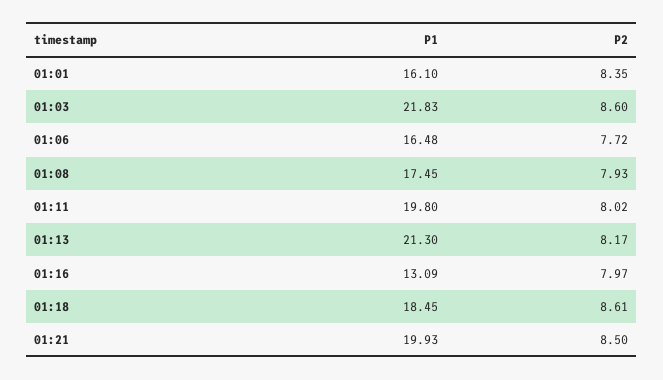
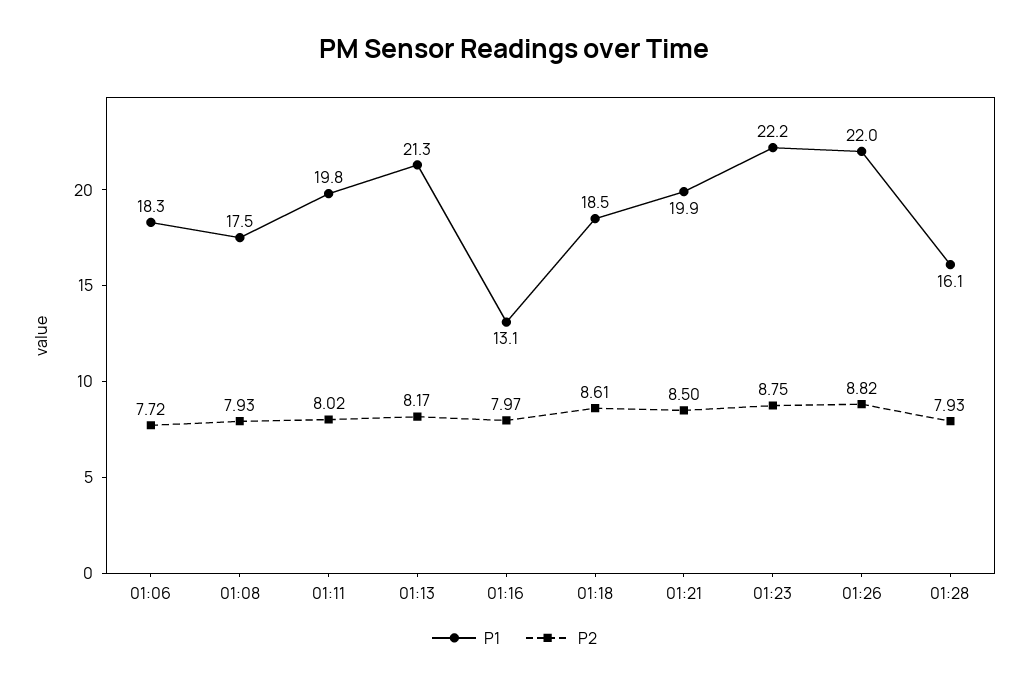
P1, 01:01: 16.1 -> none
P2, 01:01: 8.35 -> none
P1, 01:03: 21.83 -> none
P2, 01:03: 8.6 -> none
P1, 01:06: 16.48 -> 18.3
P1, 01:23: none -> 22.2
P2, 01:23: none -> 8.75
P1, 01:26: none -> 22
P2, 01:26: none -> 8.82
P1, 01:28: none -> 16.1
P2, 01:28: none -> 7.93

